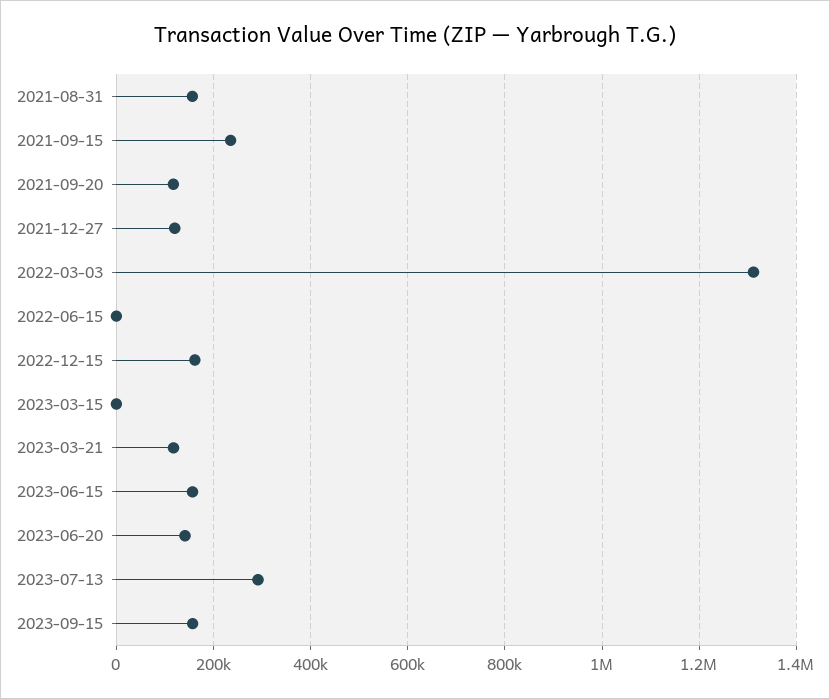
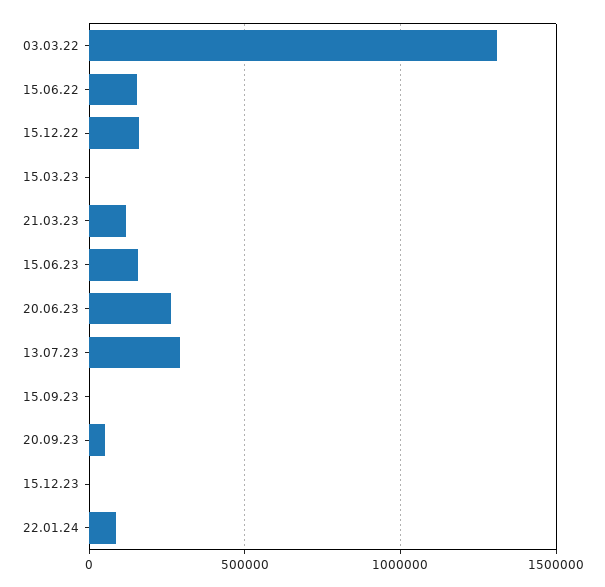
2021-08-31: 160000 -> none
2021-09-15: 240000 -> none
2021-09-20: 120000 -> none
2021-12-27: 120000 -> none
2022-06-15: 0 -> 150000
2023-06-20: 140000 -> 250000
2023-09-15: 160000 -> 0
20.09.23: none -> 50000
15.12.23: none -> 0
22.01.24: none -> 100000

